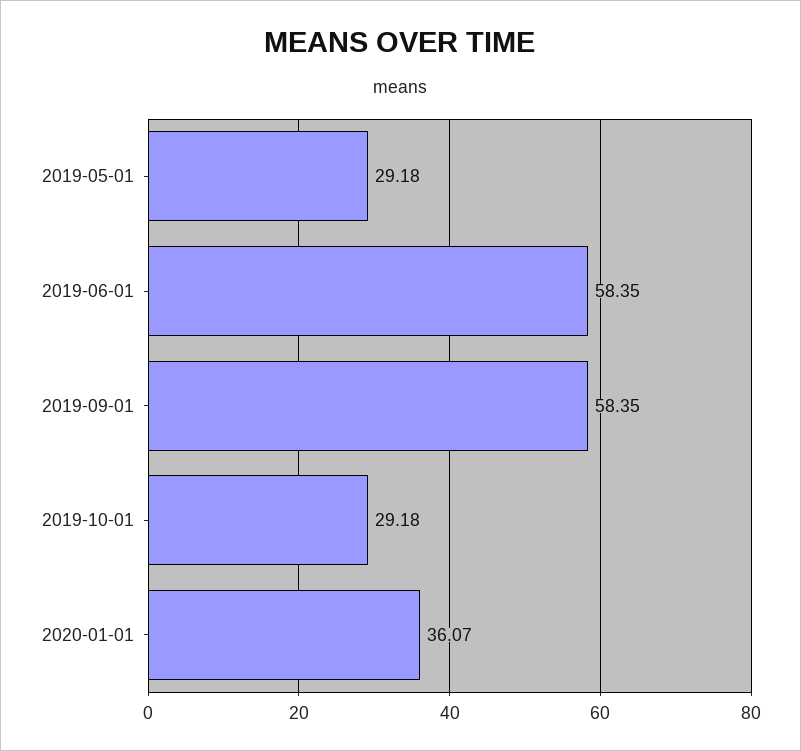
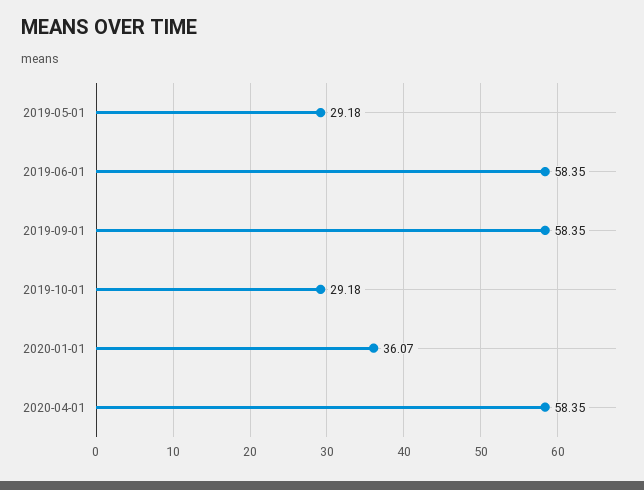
2020-04-01: none -> 58.35

